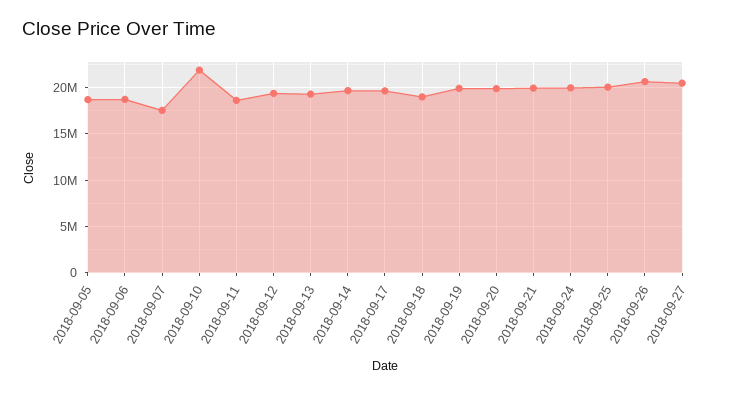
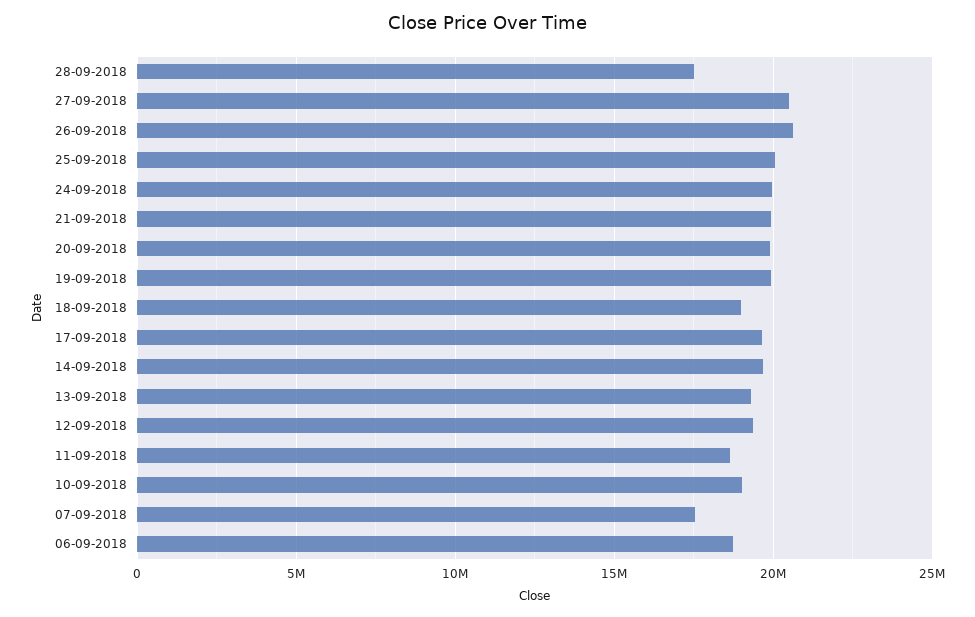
2018-09-05: 19000000 -> none
2018-09-10: 22000000 -> 19000000
28-09-2018: none -> 17500000

